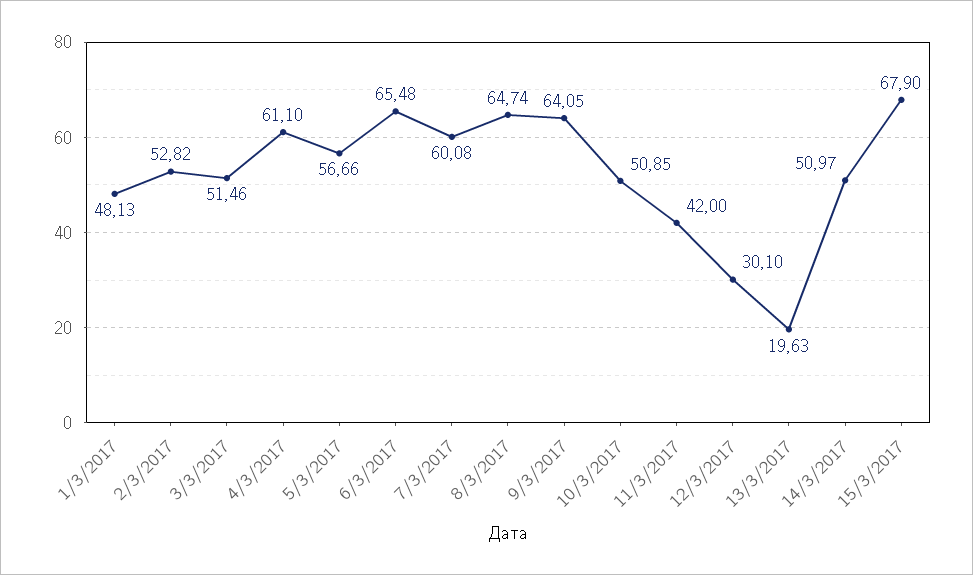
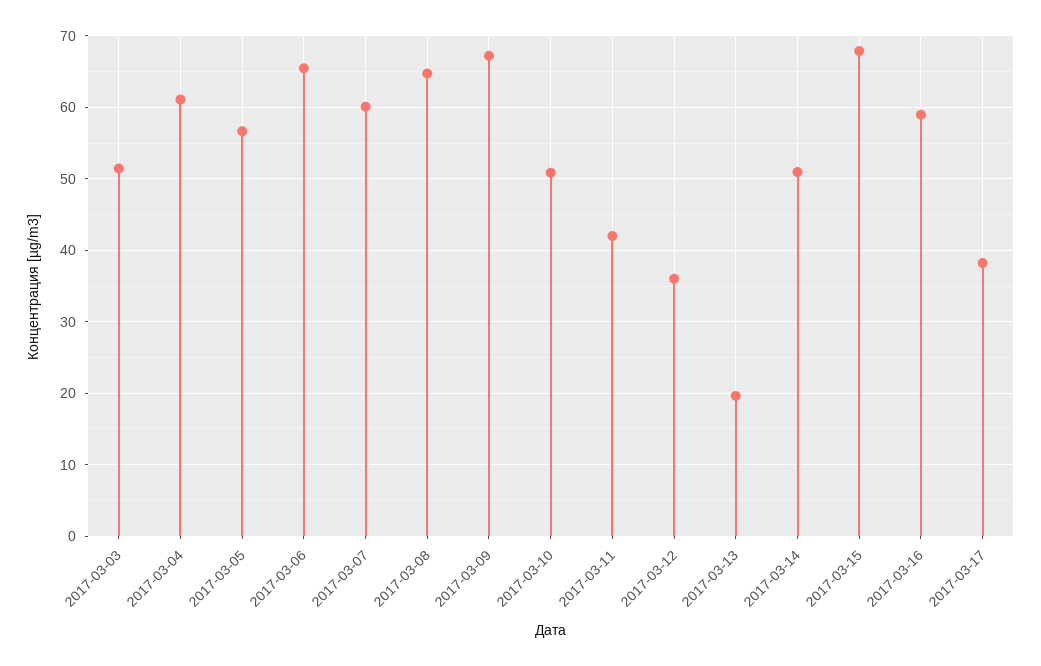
1/3/2017: 48.13 -> none
2/3/2017: 52.82 -> none
9/3/2017: 64.05 -> 67
12/3/2017: 30.1 -> 36
2017-03-16: none -> 59
2017-03-17: none -> 38

